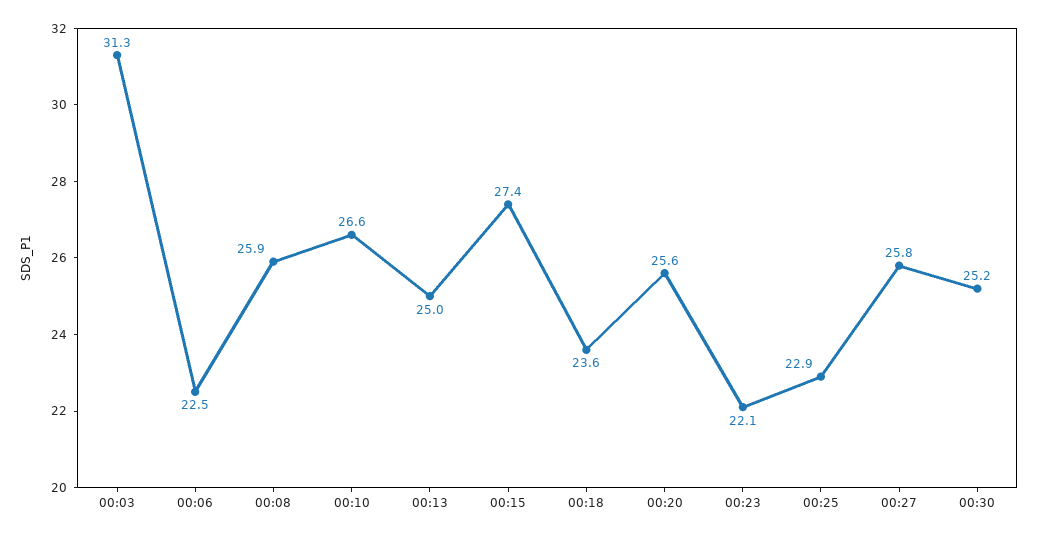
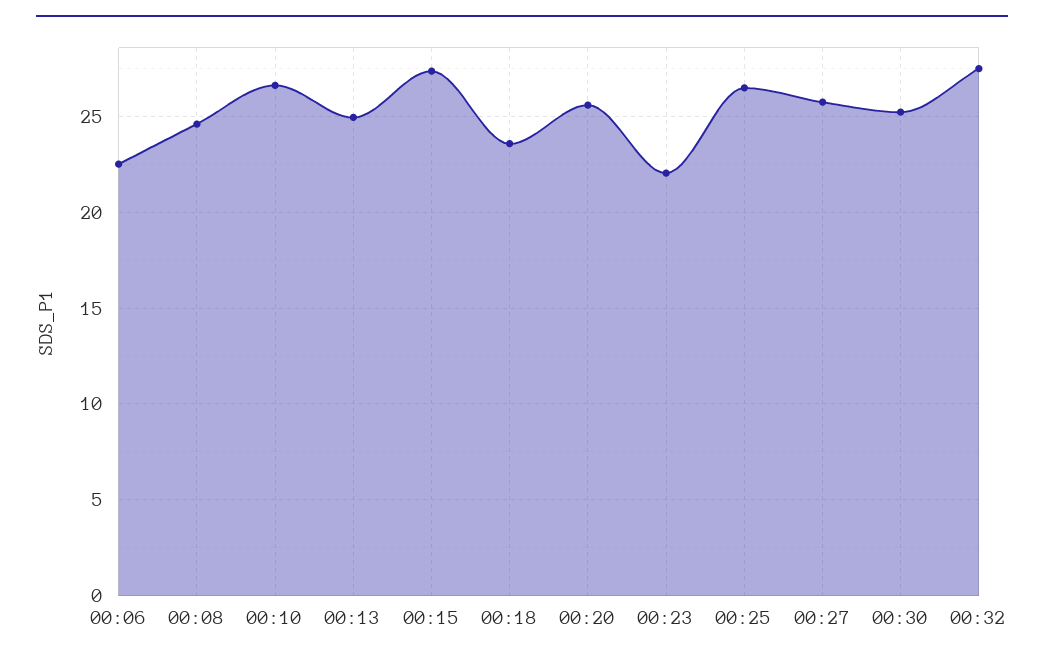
00:03: 31.3 -> none
00:08: 25.9 -> 24.5
00:25: 22.9 -> 26.5
00:32: none -> 27.5

